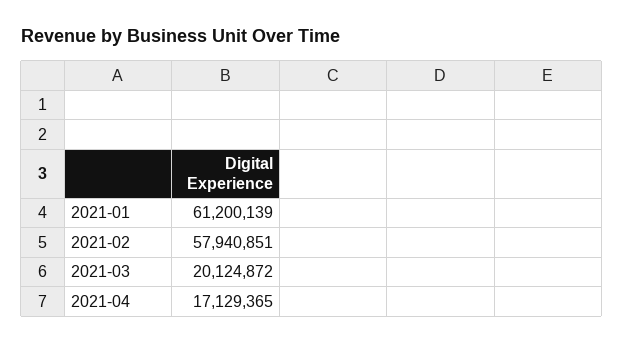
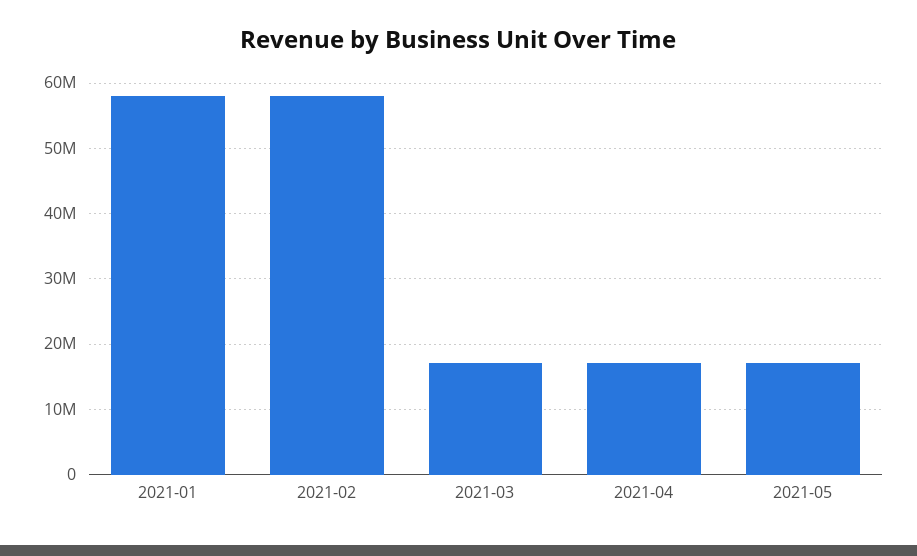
2021-01: 61200139 -> 58000000
2021-03: 20124872 -> 17000000
2021-05: none -> 17000000

